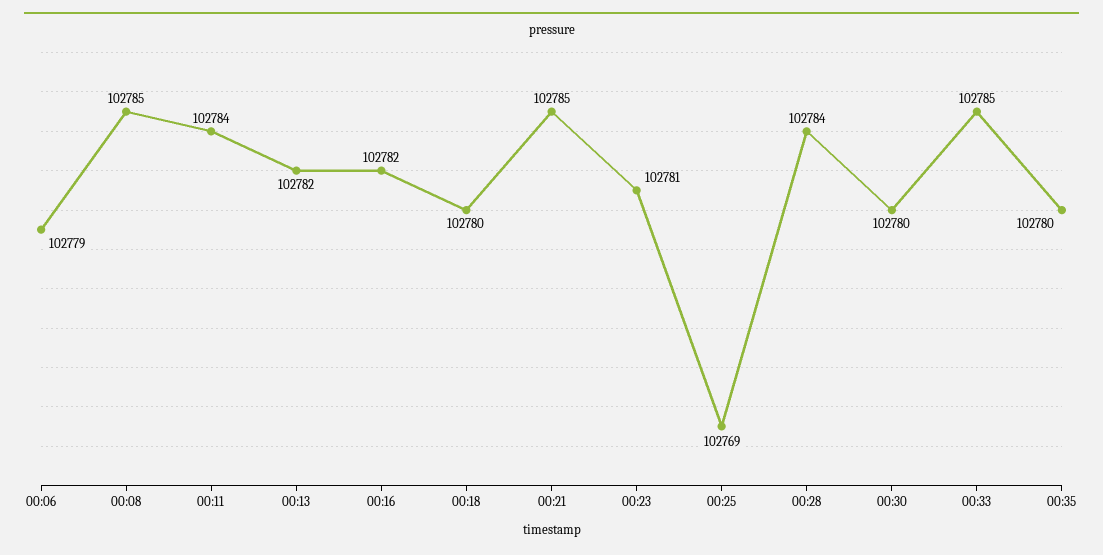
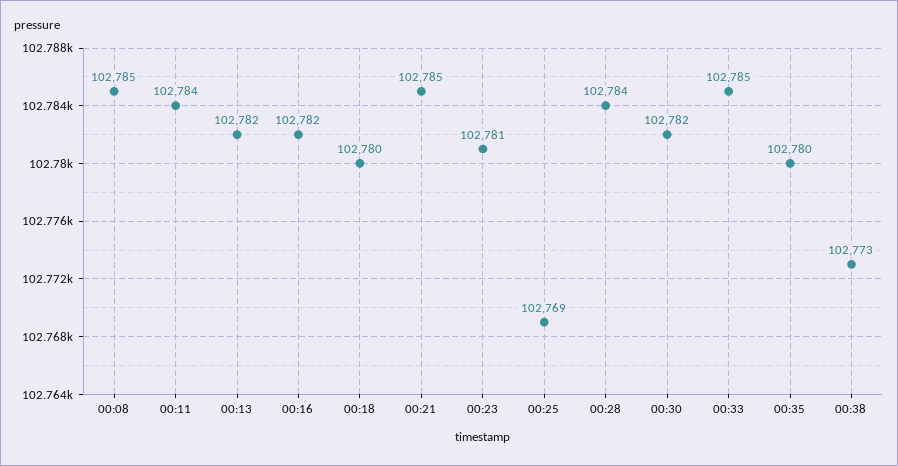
00:06: 102779 -> none
00:30: 102780 -> 102782
00:38: none -> 102773

